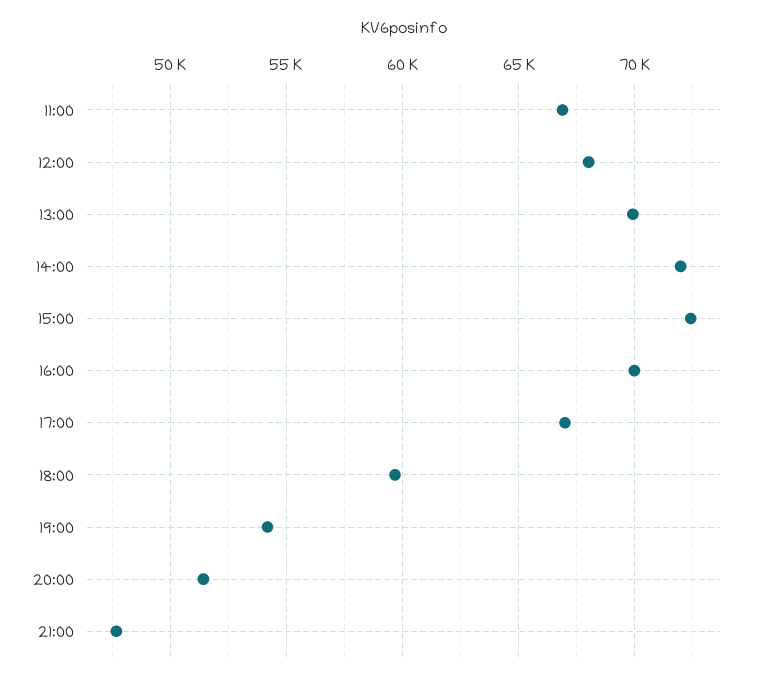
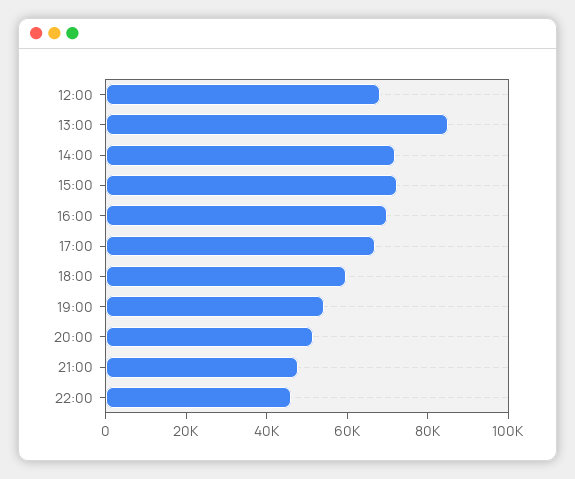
11:00: 67000 -> none
13:00: 70000 -> 85000
22:00: none -> 45000

